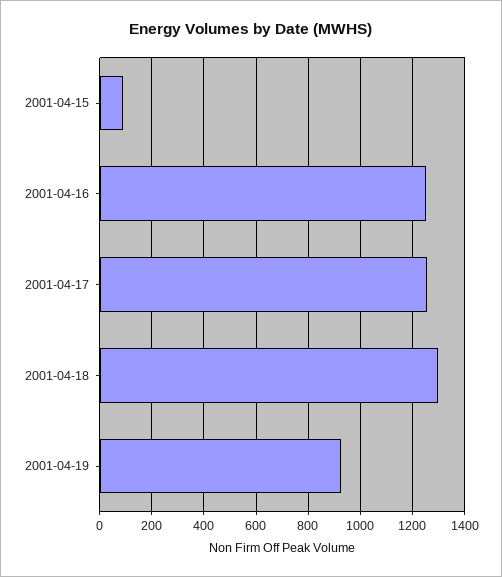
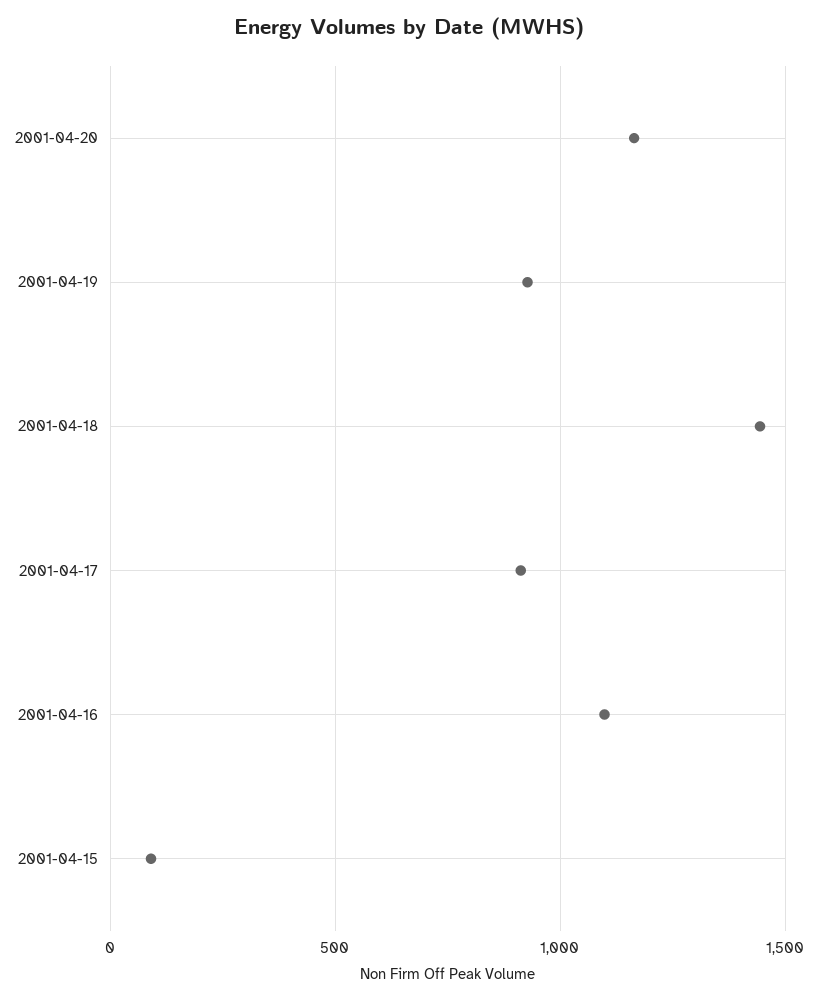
2001-04-16: 1250 -> 1100
2001-04-17: 1250 -> 900
2001-04-18: 1300 -> 1450
2001-04-20: none -> 1150

